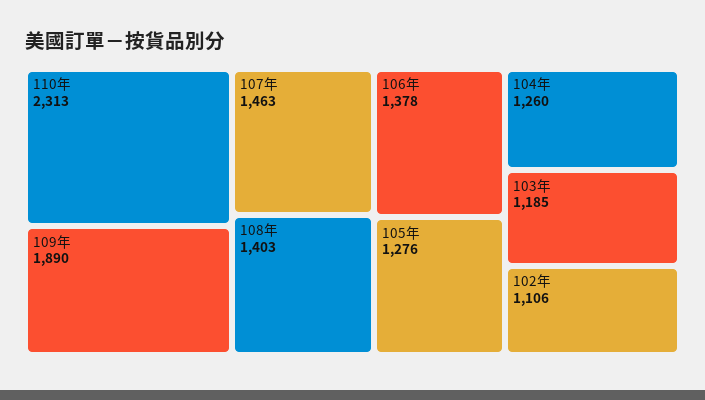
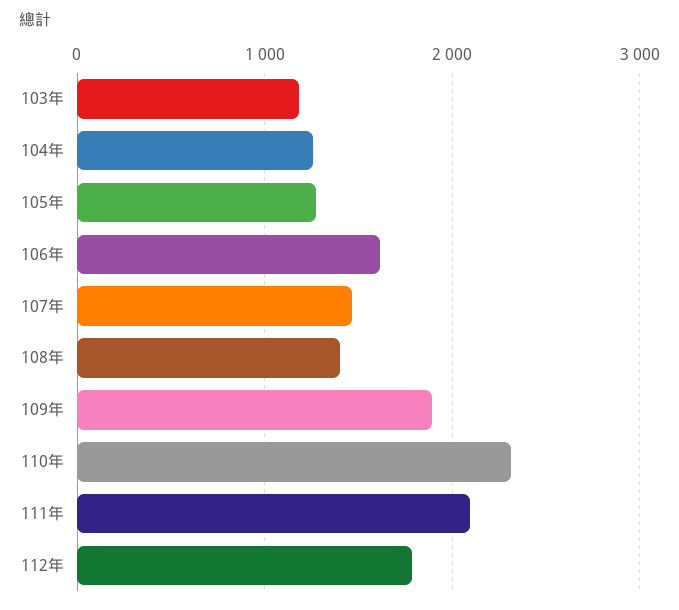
106年: 1378 -> 1600
102年: 1106 -> none
111年: none -> 2100
112年: none -> 1800

